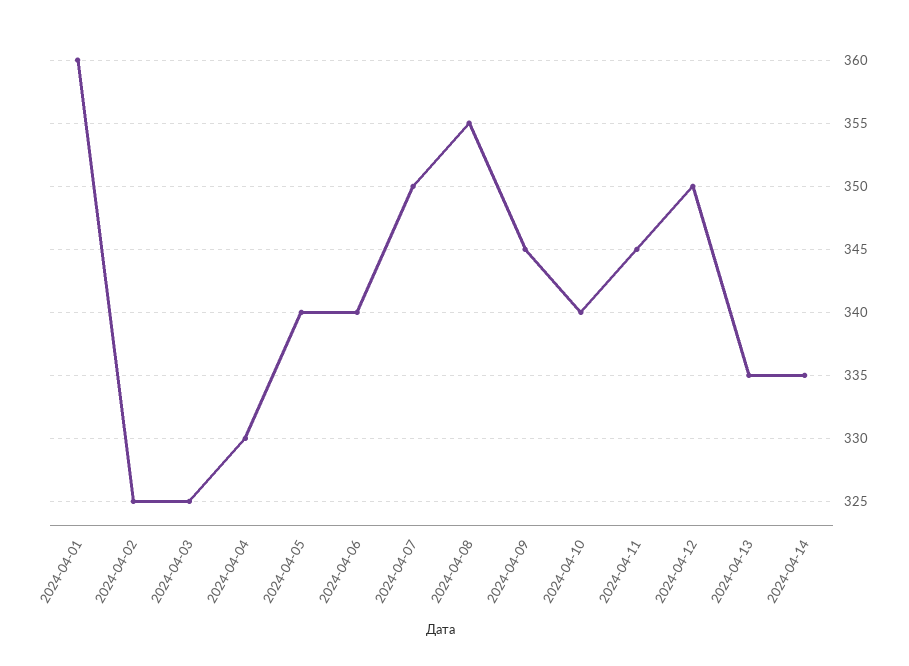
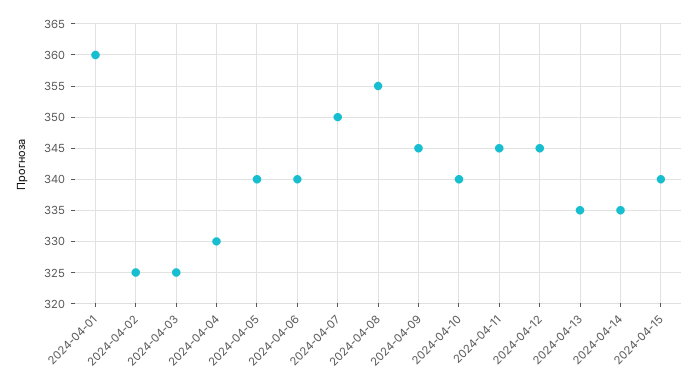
2024-04-12: 350 -> 345
2024-04-15: none -> 340

